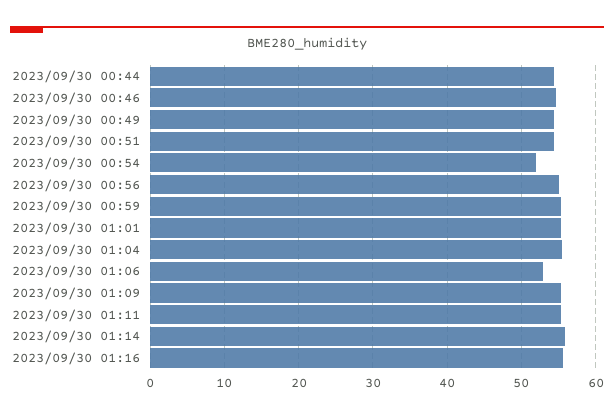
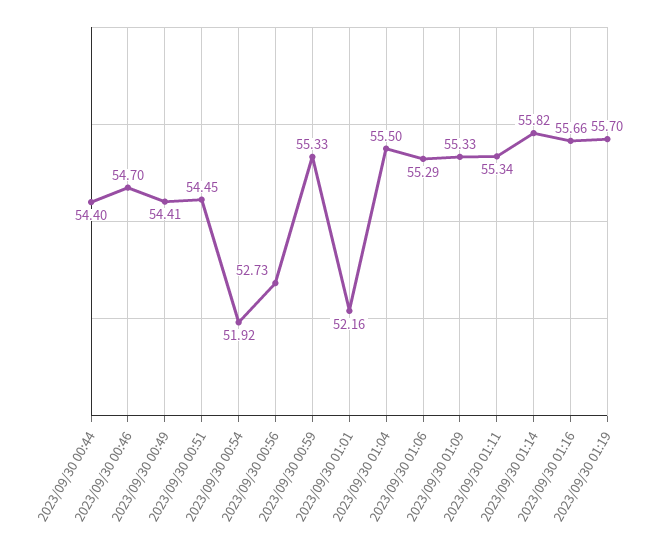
2023/09/30 00:56: 55 -> 52.73
2023/09/30 01:01: 55 -> 52.16
2023/09/30 01:06: 53 -> 55.29
2023/09/30 01:19: none -> 55.7

